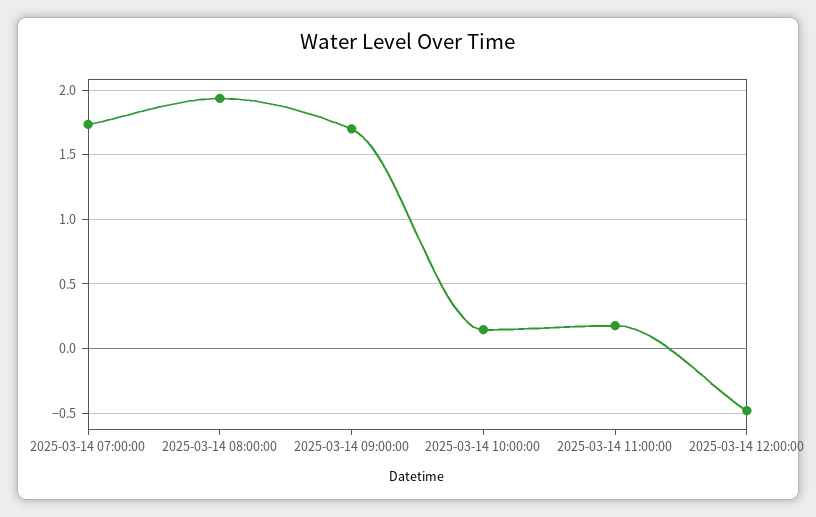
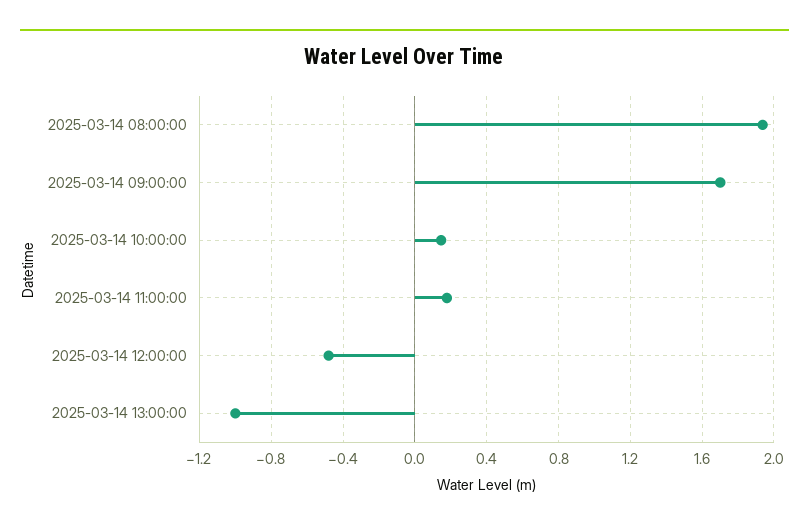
2025-03-14 07:00:00: 1.75 -> none
2025-03-14 13:00:00: none -> -1

